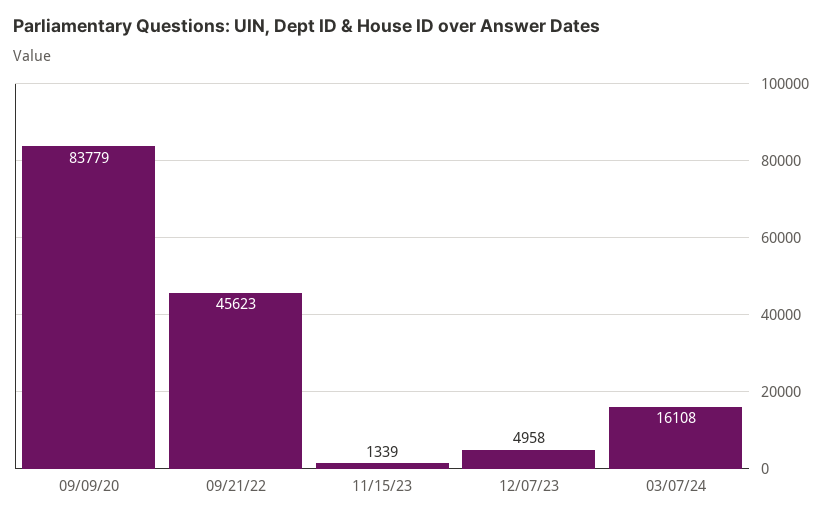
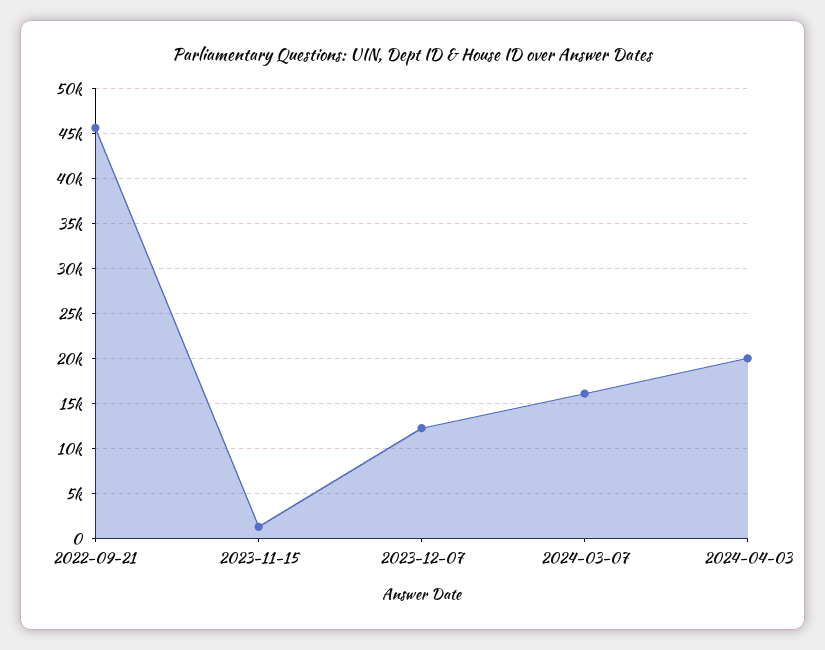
09/09/20: 83779 -> none
12/07/23: 4958 -> 12000
2024-04-03: none -> 20000

